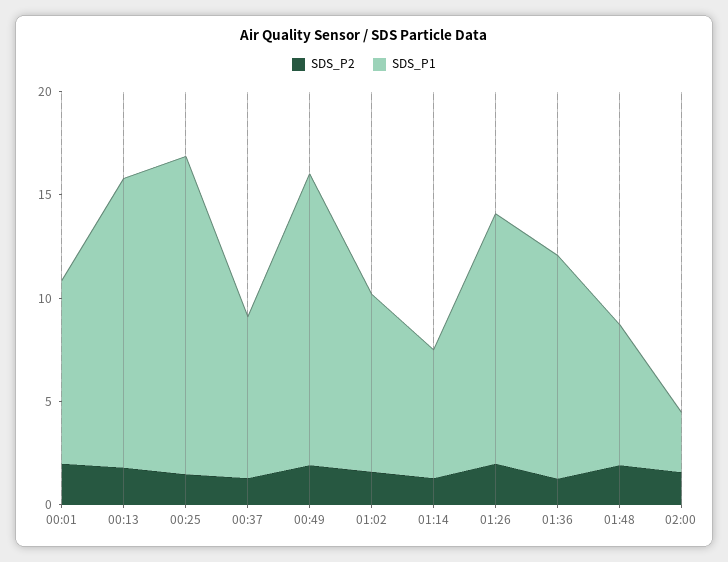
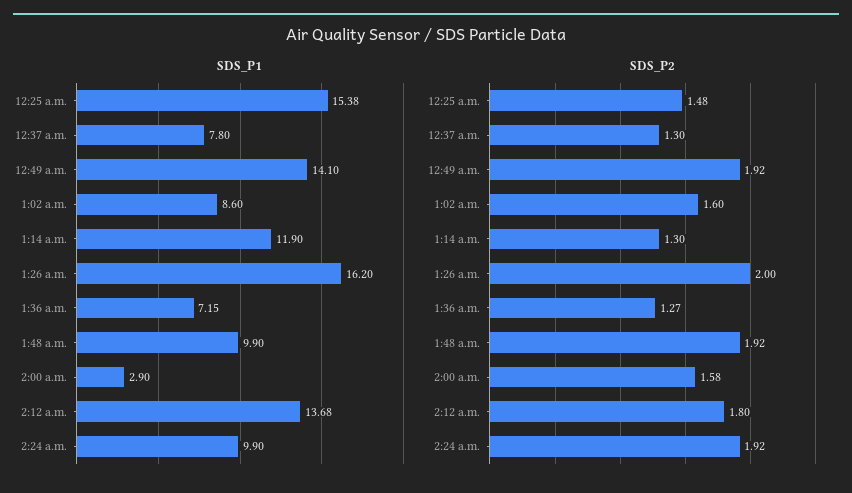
SDS_P2, 00:01: 2 -> none
SDS_P1, 00:01: 9 -> none
SDS_P2, 00:13: 2 -> none
SDS_P1, 00:13: 14 -> none
SDS_P1, 01:14: 6 -> 11.9
SDS_P1, 01:26: 12 -> 16.2
SDS_P1, 01:36: 11 -> 7.15
SDS_P1, 01:48: 7 -> 9.9
SDS_P1, 2:12 a.m.: none -> 13.68
SDS_P1, 2:24 a.m.: none -> 9.9
SDS_P2, 2:12 a.m.: none -> 1.8
SDS_P2, 2:24 a.m.: none -> 1.92

